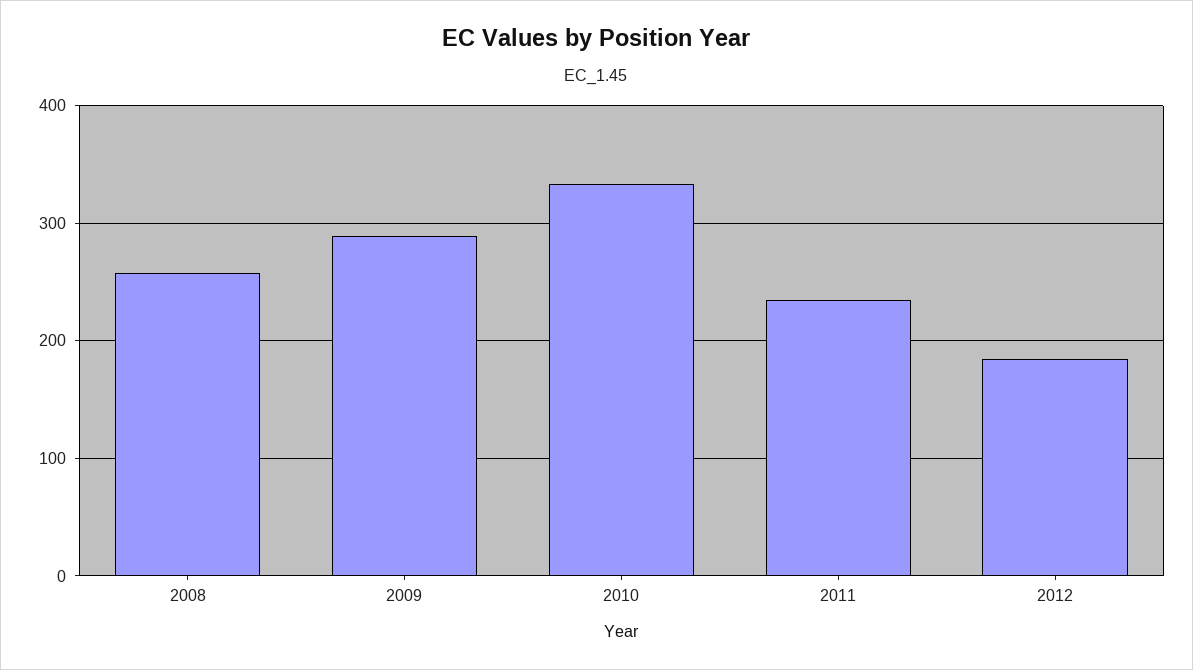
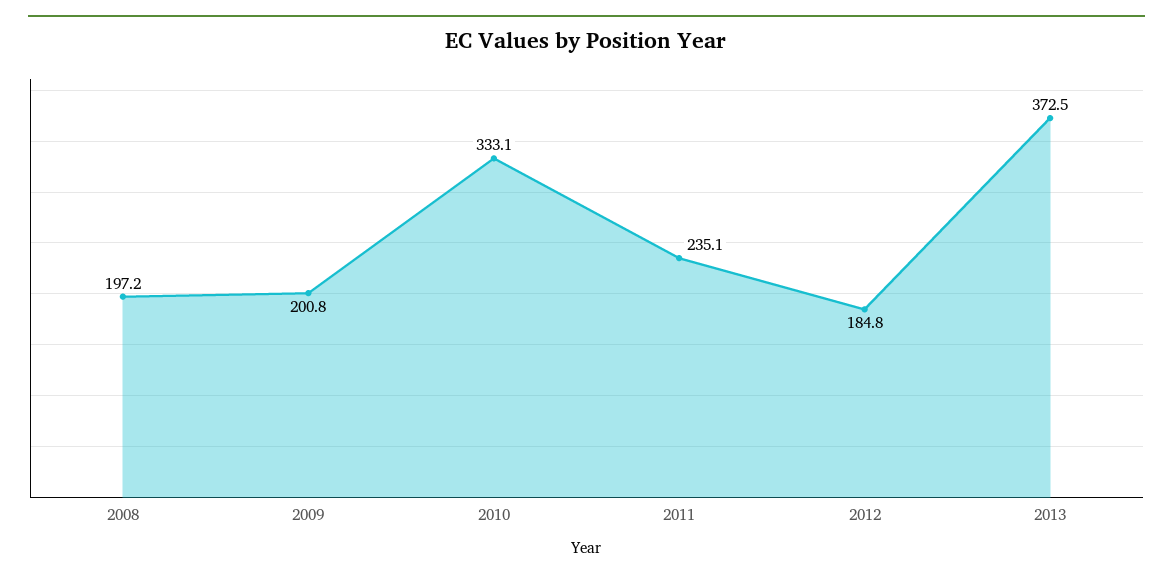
2008: 260 -> 197.2
2009: 290 -> 200.8
2013: none -> 372.5

